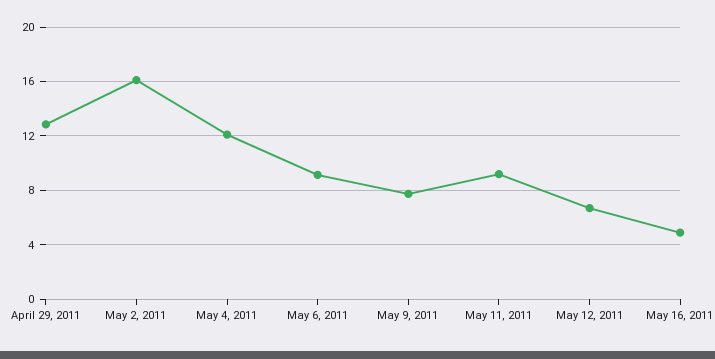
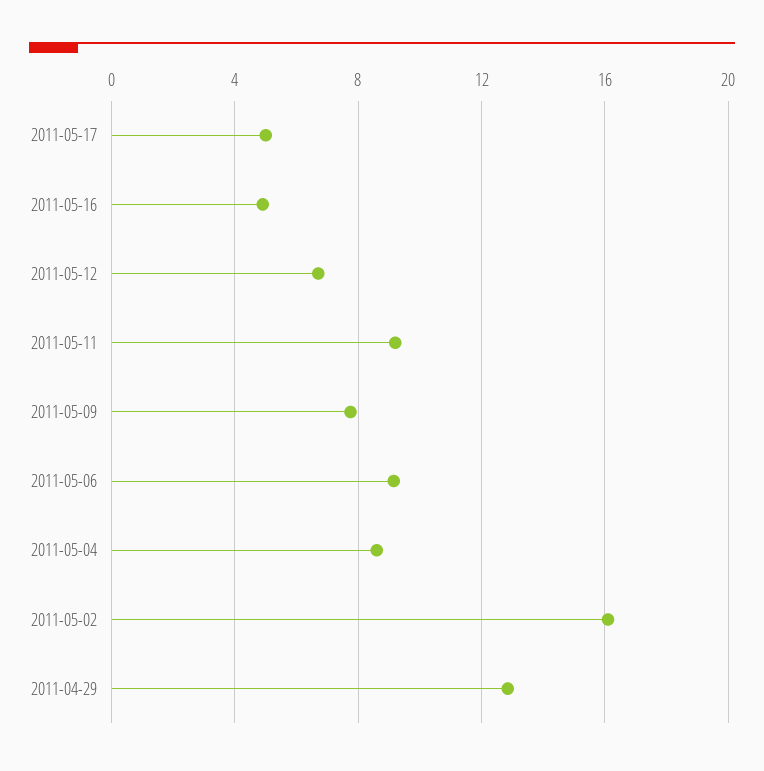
May 4, 2011: 12 -> 8.5
2011-05-17: none -> 5

